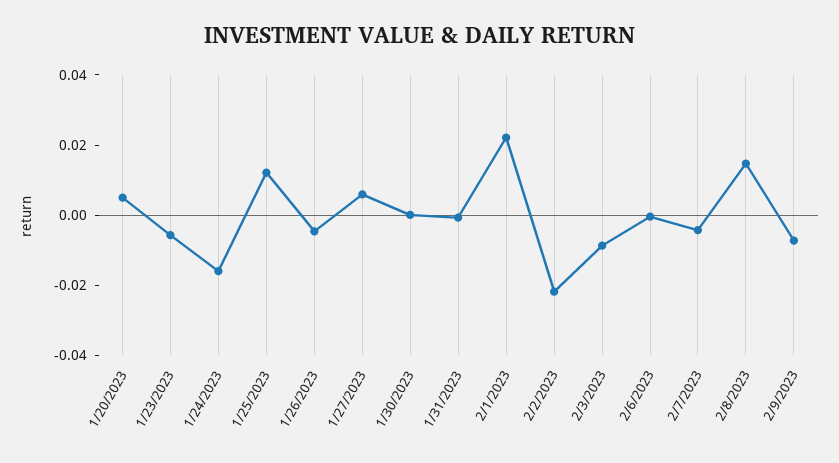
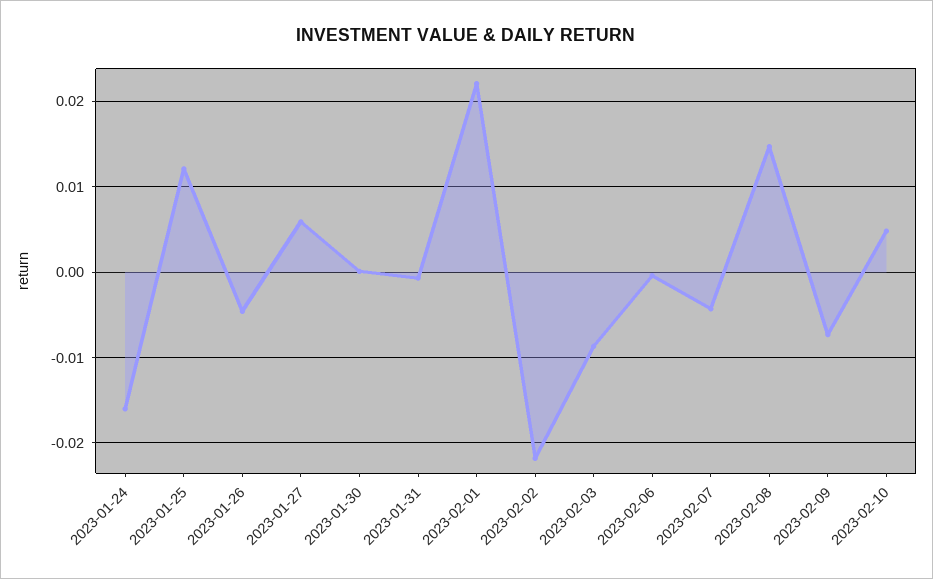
1/20/2023: 0.005 -> none
1/23/2023: -0.005 -> none
2023-02-10: none -> 0.005

